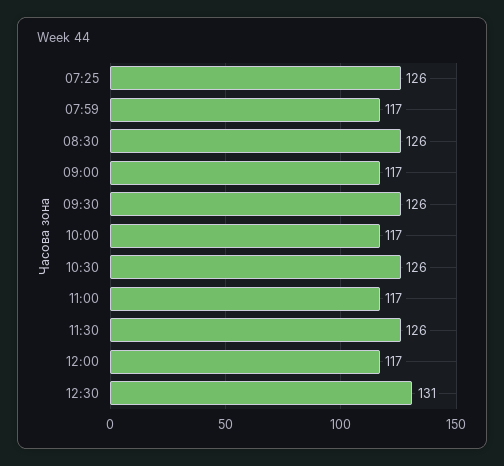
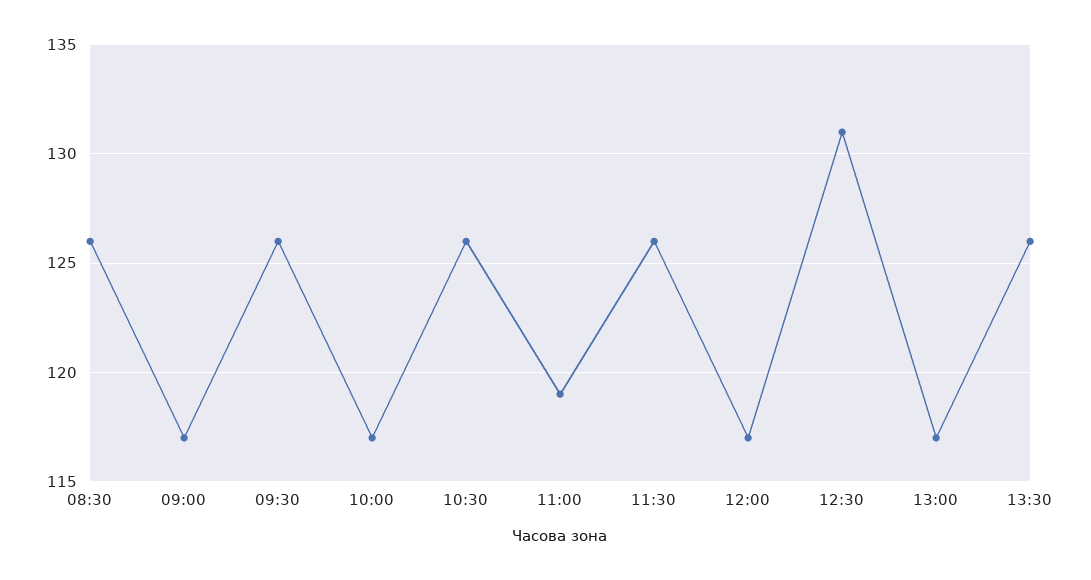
07:25: 126 -> none
07:59: 117 -> none
11:00: 117 -> 119
13:00: none -> 117
13:30: none -> 126

